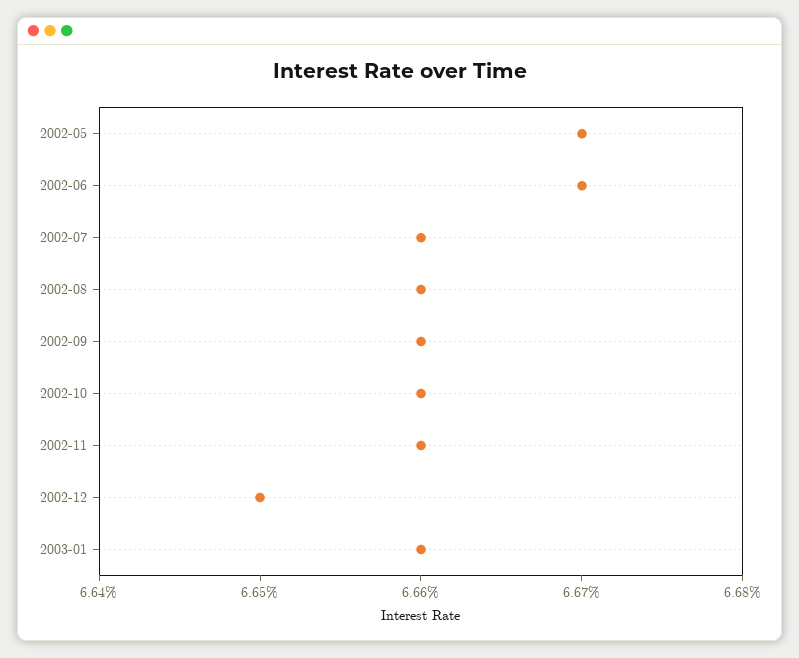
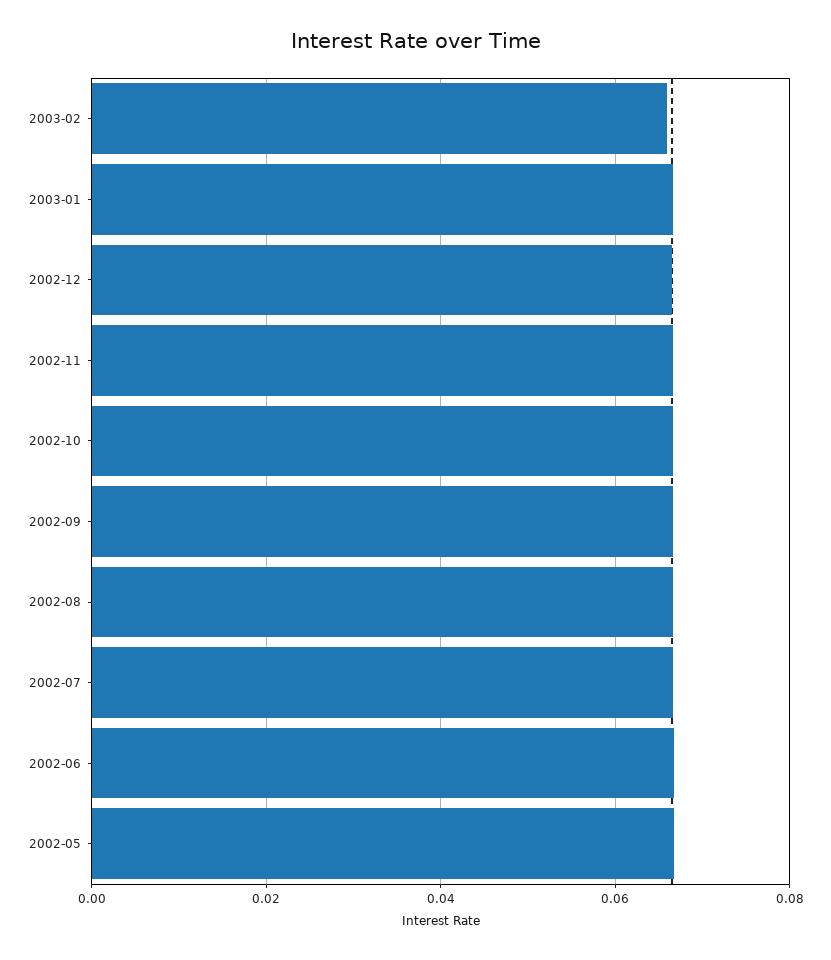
2003-02: none -> 0.066

